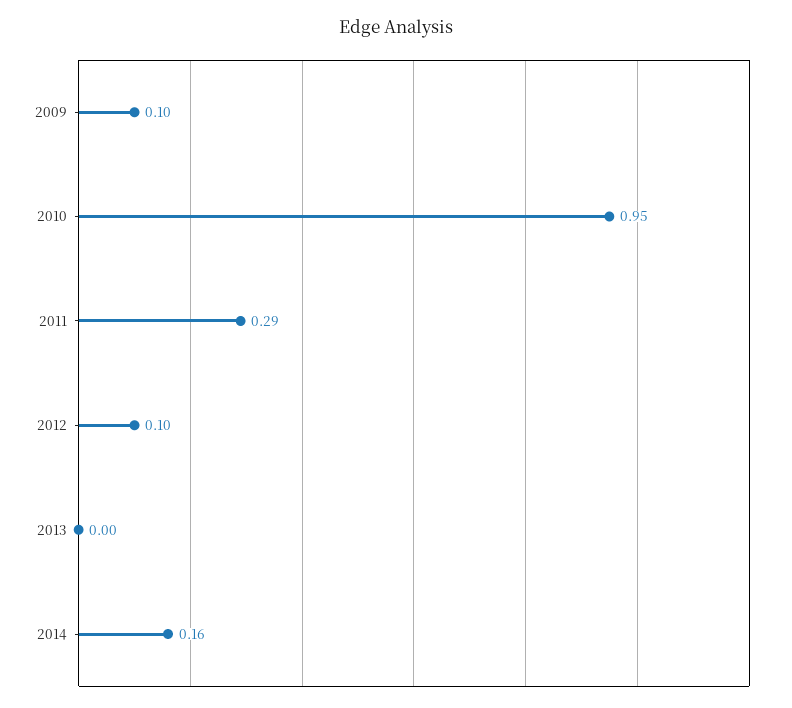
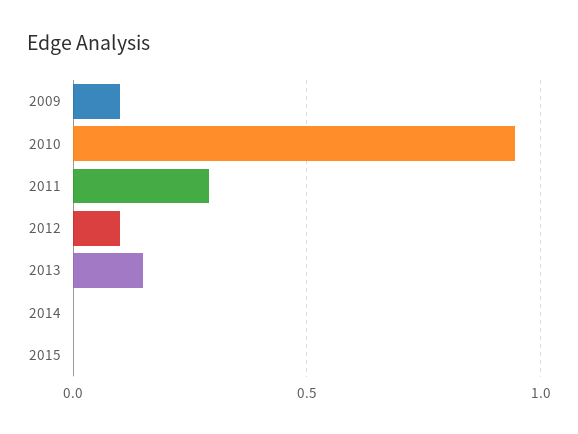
2013: 0 -> 0.15
2014: 0.16 -> 0
2015: none -> 0

